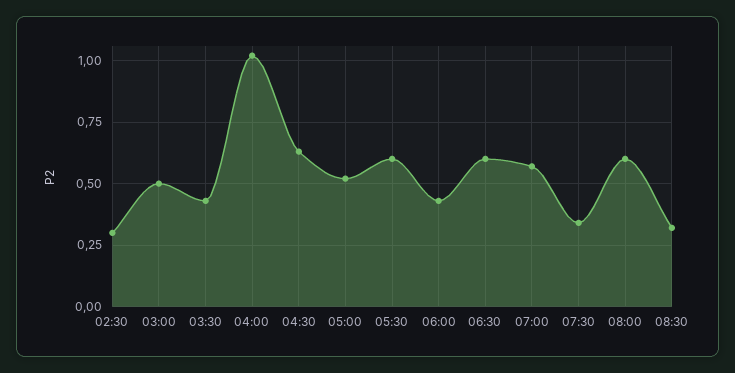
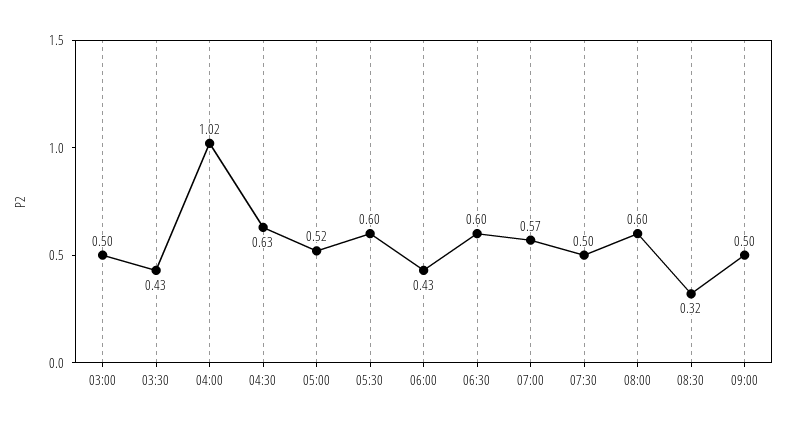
02:30: 0.3 -> none
07:30: 0.35 -> 0.5
09:00: none -> 0.5

